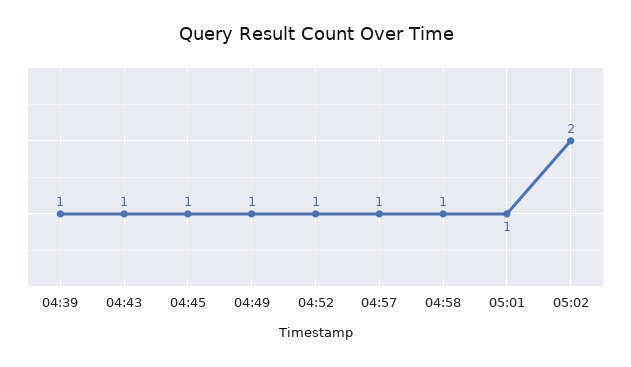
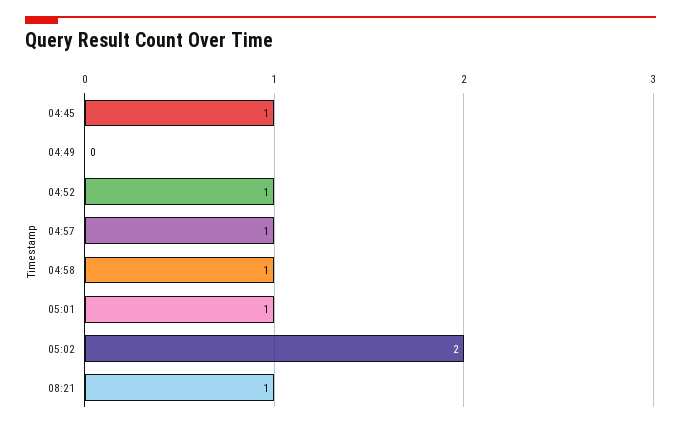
04:39: 1 -> none
04:43: 1 -> none
04:49: 1 -> 0
08:21: none -> 1

